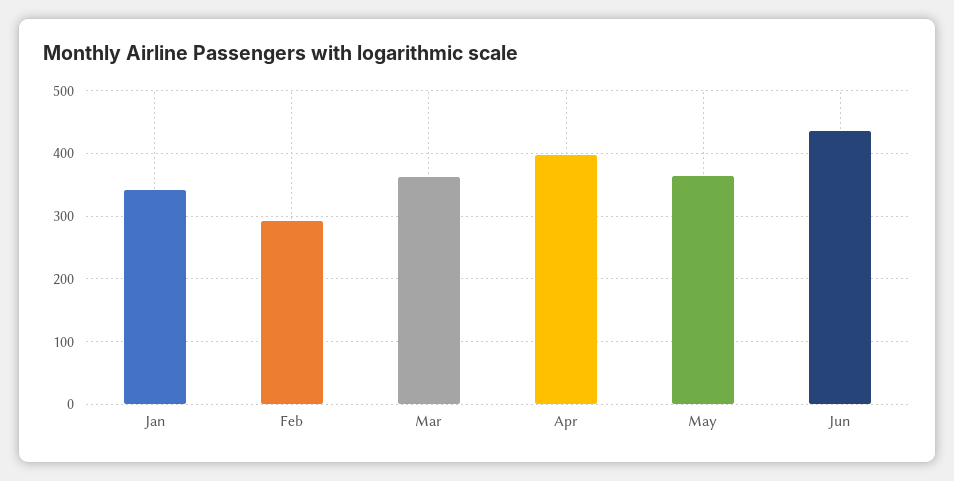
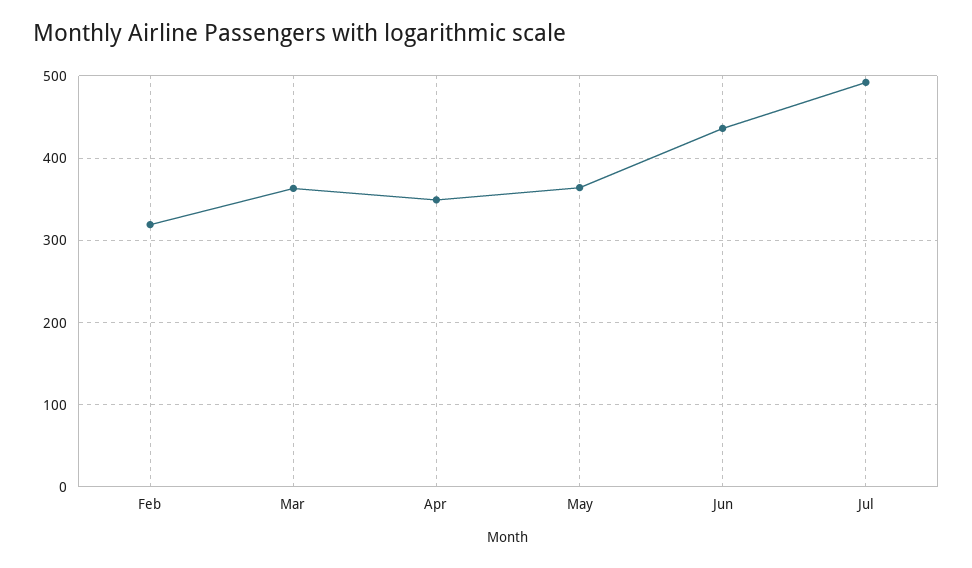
Jan: 340 -> none
Feb: 290 -> 320
Apr: 400 -> 350
Jul: none -> 490

